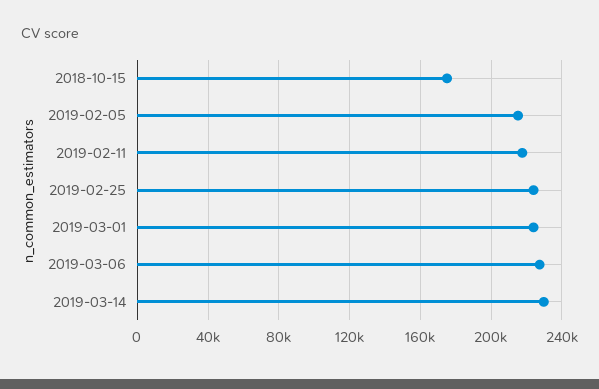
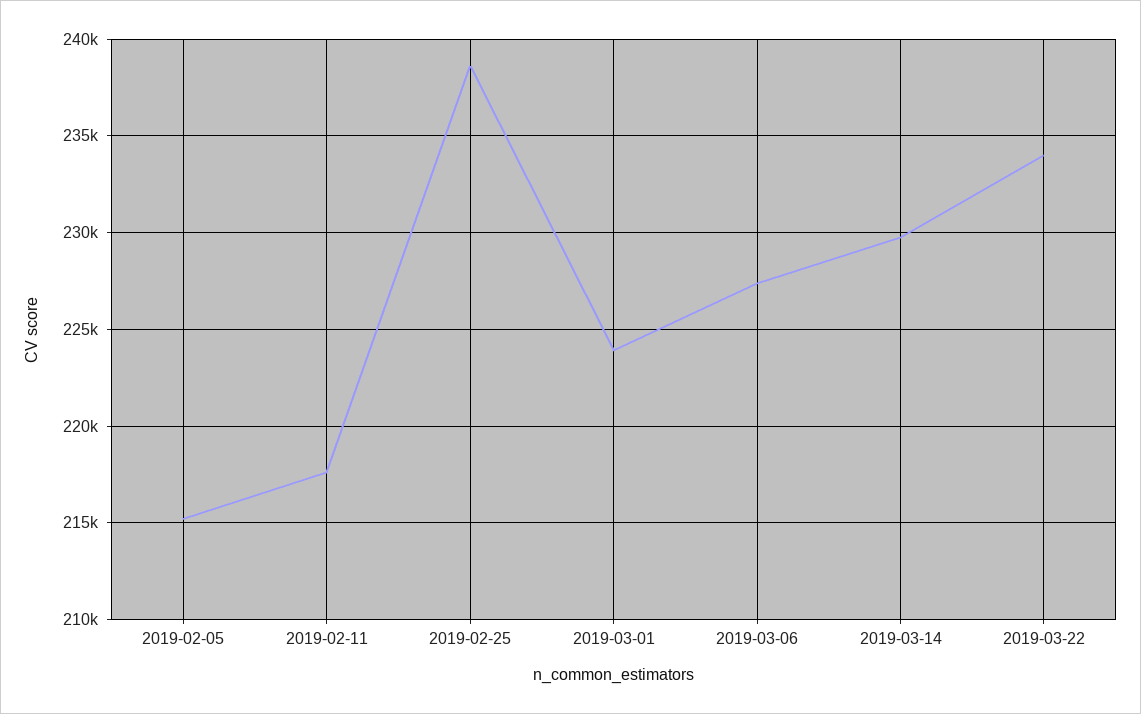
2018-10-15: 175000 -> none
2019-02-25: 225000 -> 238500
2019-03-22: none -> 234000

